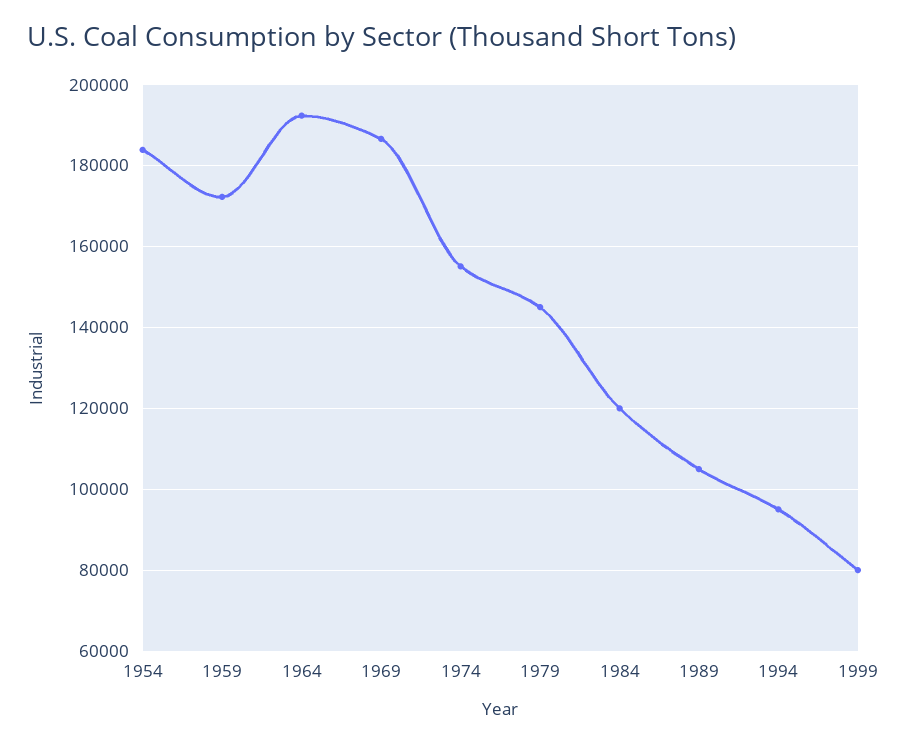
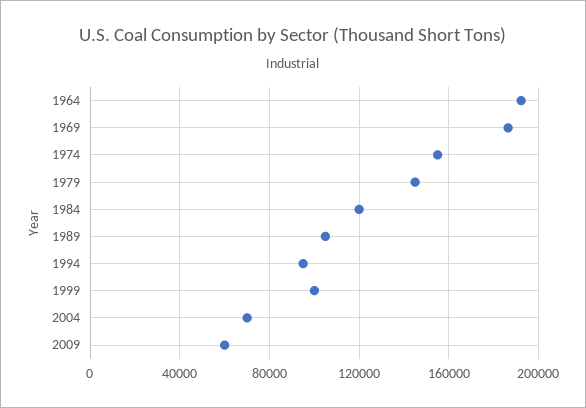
1954: 184000 -> none
1959: 172000 -> none
1999: 80000 -> 100000
2004: none -> 70000
2009: none -> 60000

